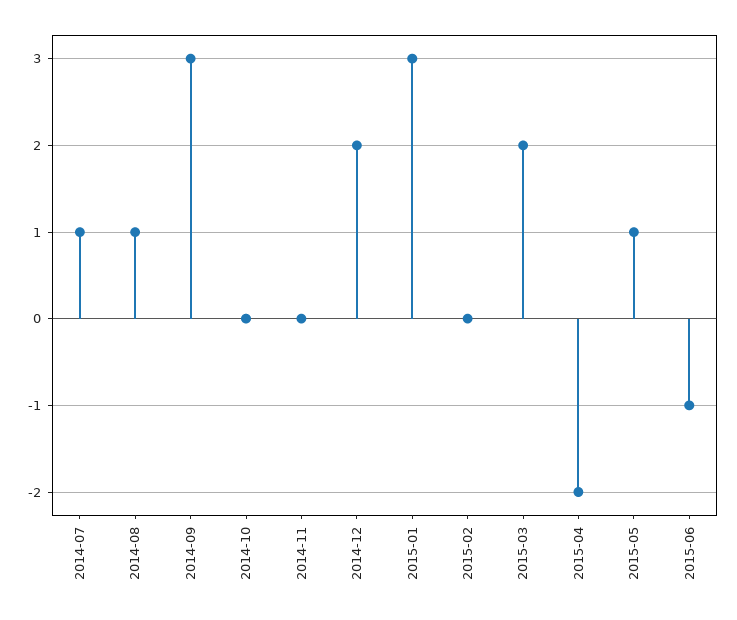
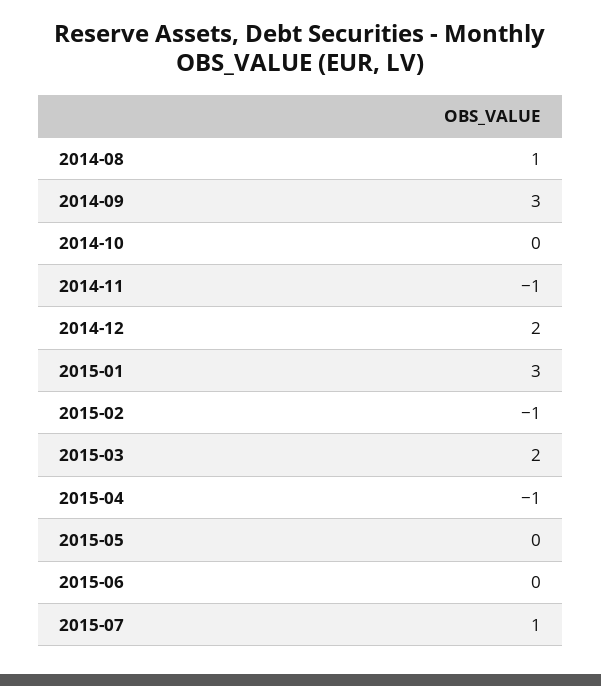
2014-07: 1 -> none
2014-11: 0 -> -1
2015-02: 0 -> -1
2015-04: -2 -> -1
2015-05: 1 -> 0
2015-06: -1 -> 0
2015-07: none -> 1

